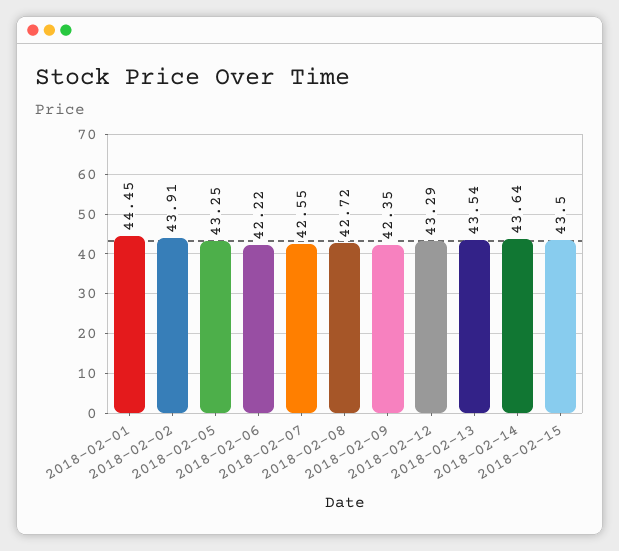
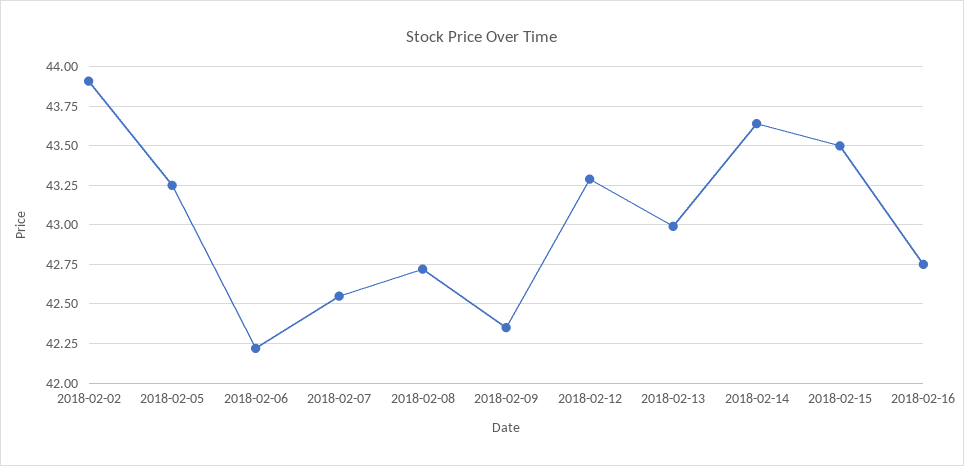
2018-02-01: 44.45 -> none
2018-02-13: 43.54 -> 43
2018-02-16: none -> 42.75

